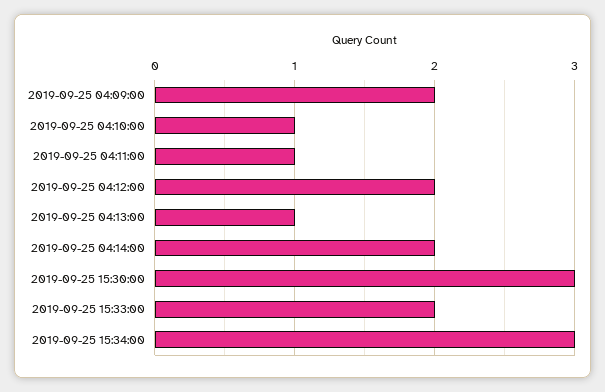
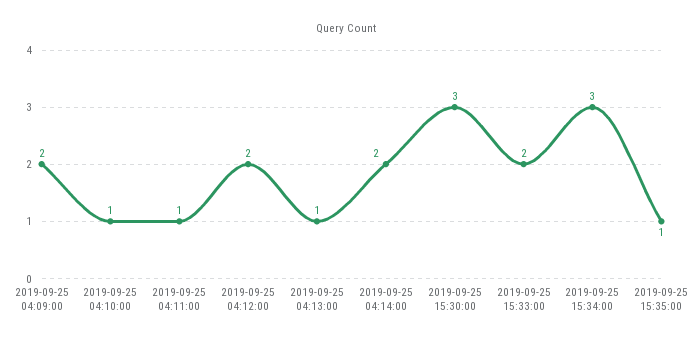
2019-09-25 15:35:00: none -> 1

